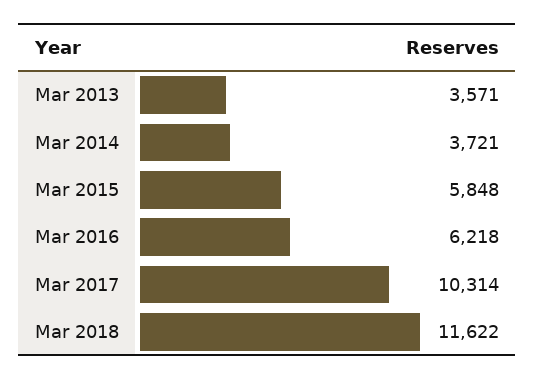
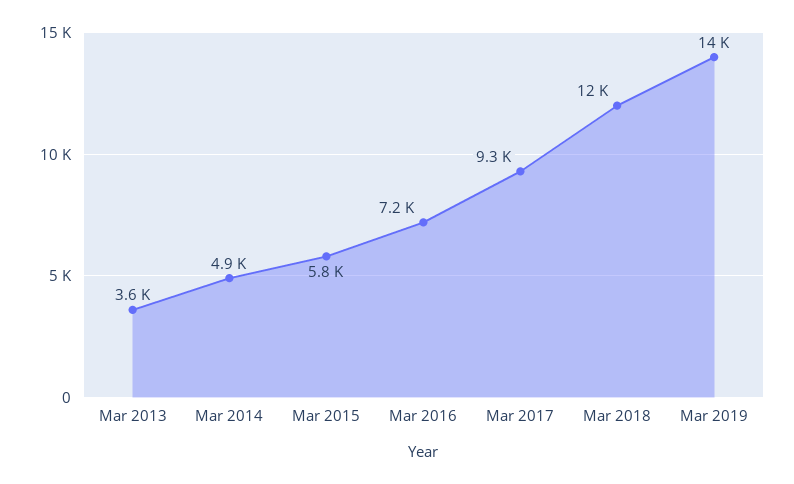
Mar 2014: 3721 -> 4900
Mar 2016: 6218 -> 7200
Mar 2017: 10314 -> 9300
Mar 2019: none -> 14000

